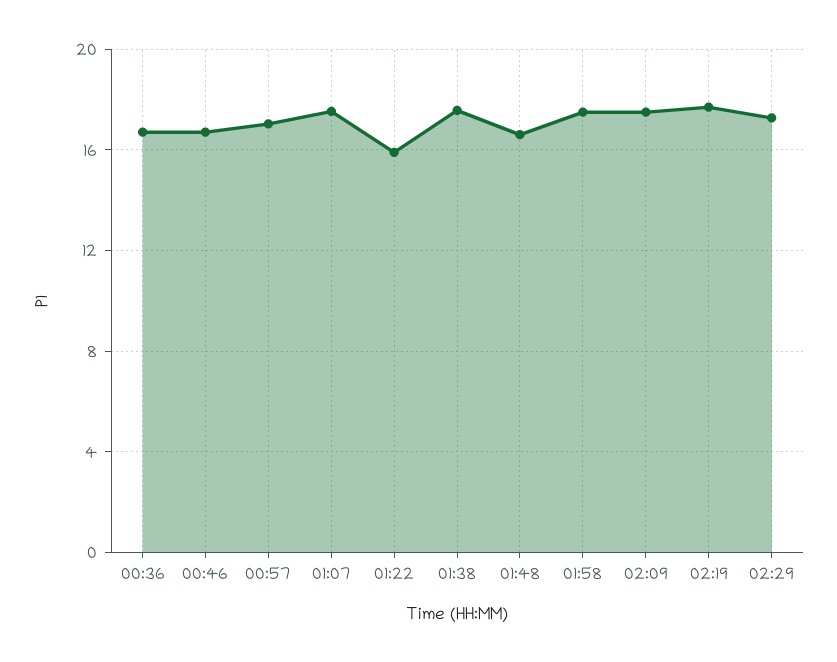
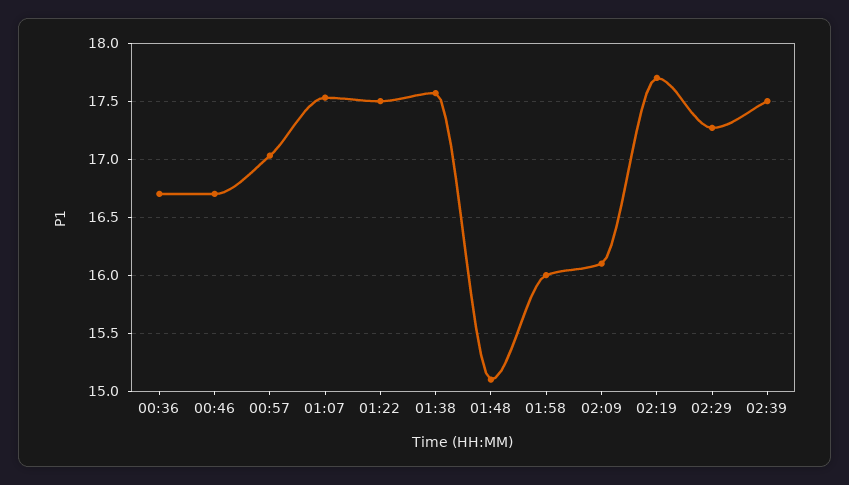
01:22: 16 -> 17.5
01:48: 16.5 -> 15.1
01:58: 17.5 -> 16
02:09: 17.5 -> 16.1
02:39: none -> 17.5

